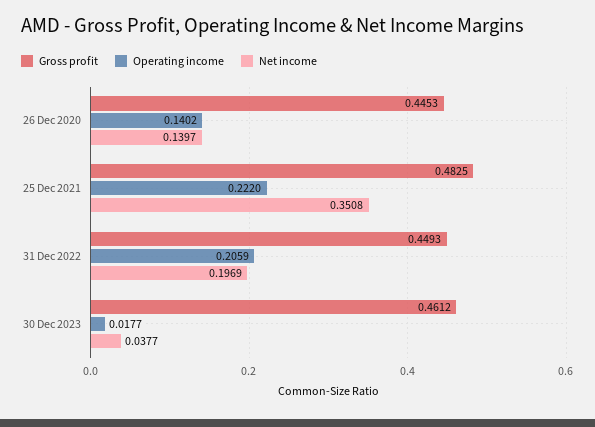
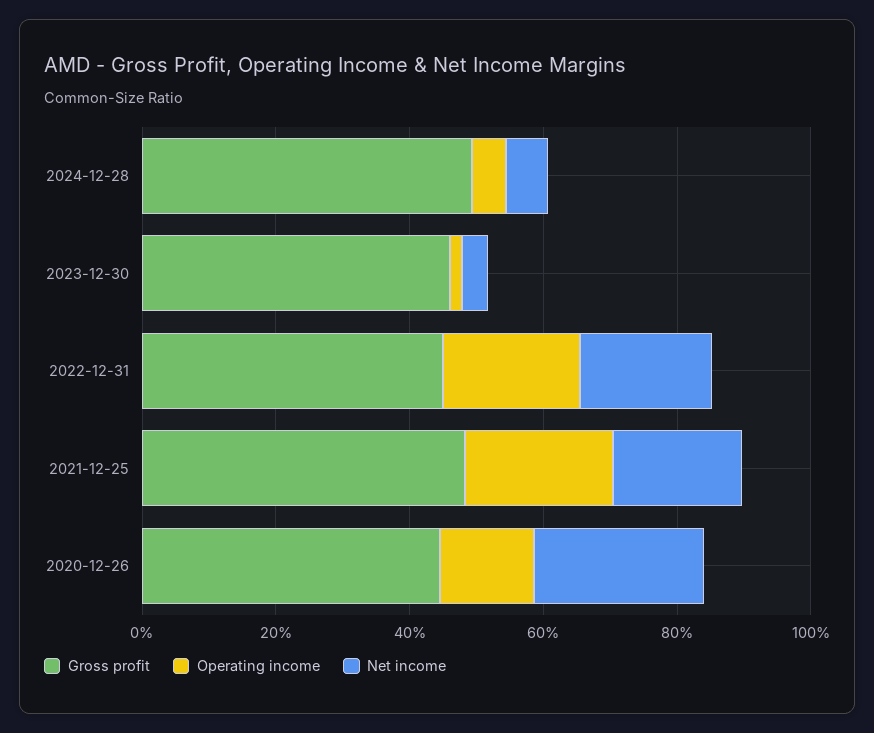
Net income, 26 Dec 2020: 0.1397 -> 0.25
Net income, 25 Dec 2021: 0.3508 -> 0.2
Gross profit, 2024-12-28: none -> 0.5
Operating income, 2024-12-28: none -> 0.05
Net income, 2024-12-28: none -> 0.05

